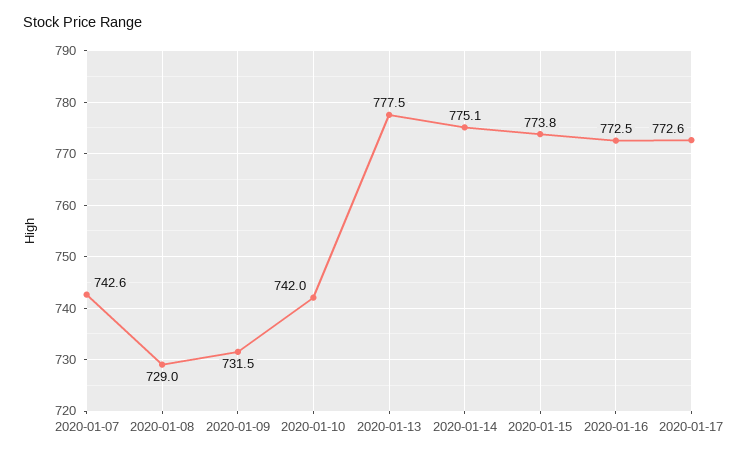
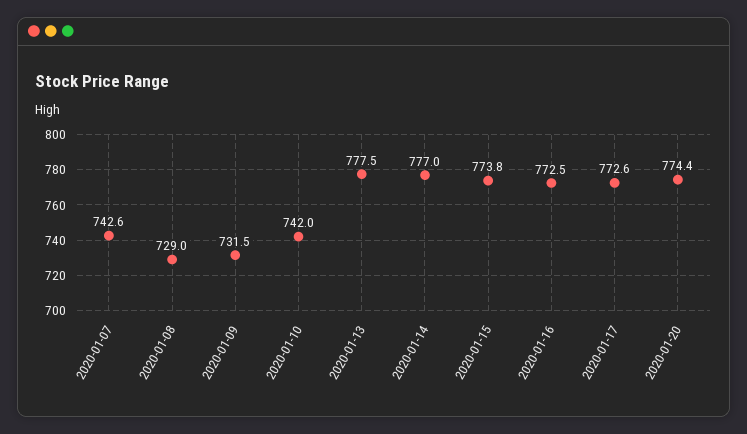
2020-01-14: 775.1 -> 777
2020-01-20: none -> 774.4

